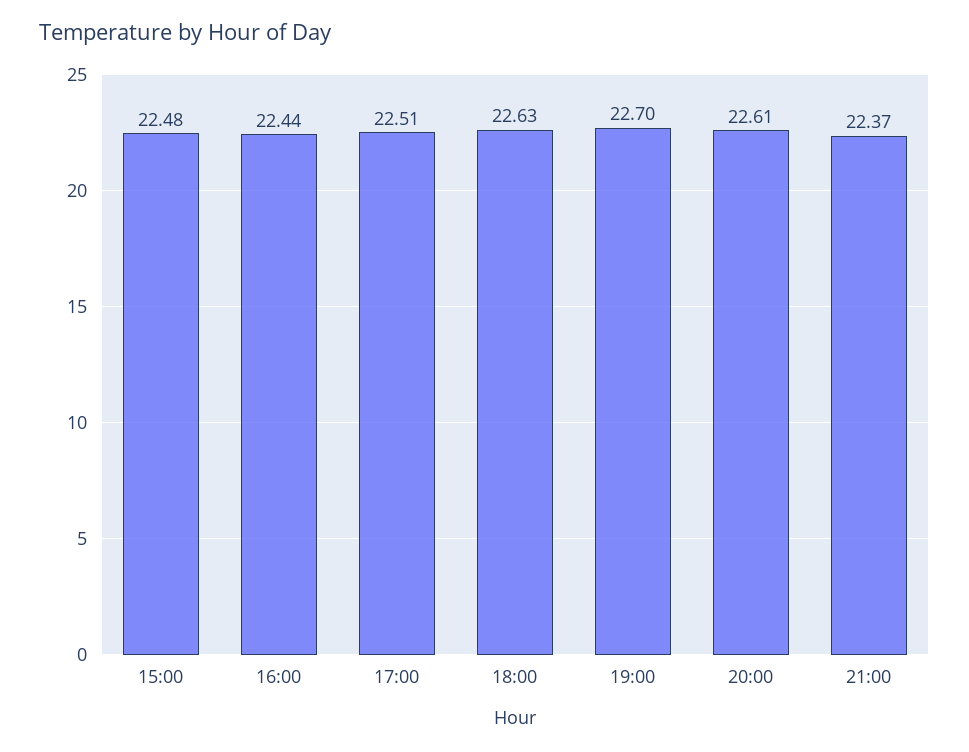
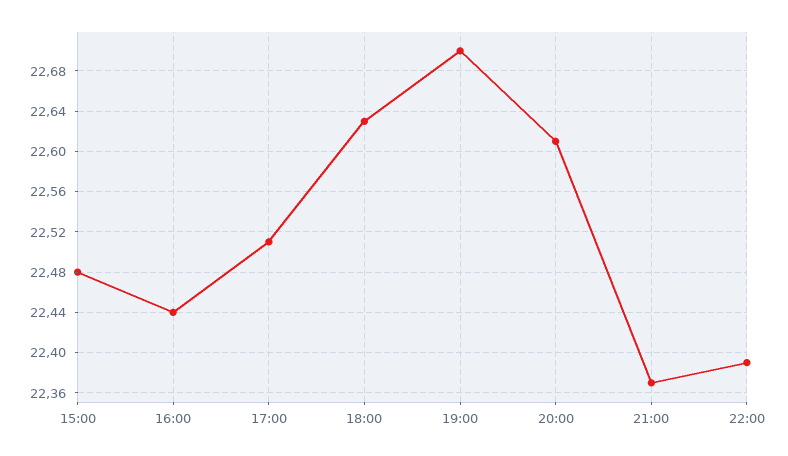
22:00: none -> 22.39

